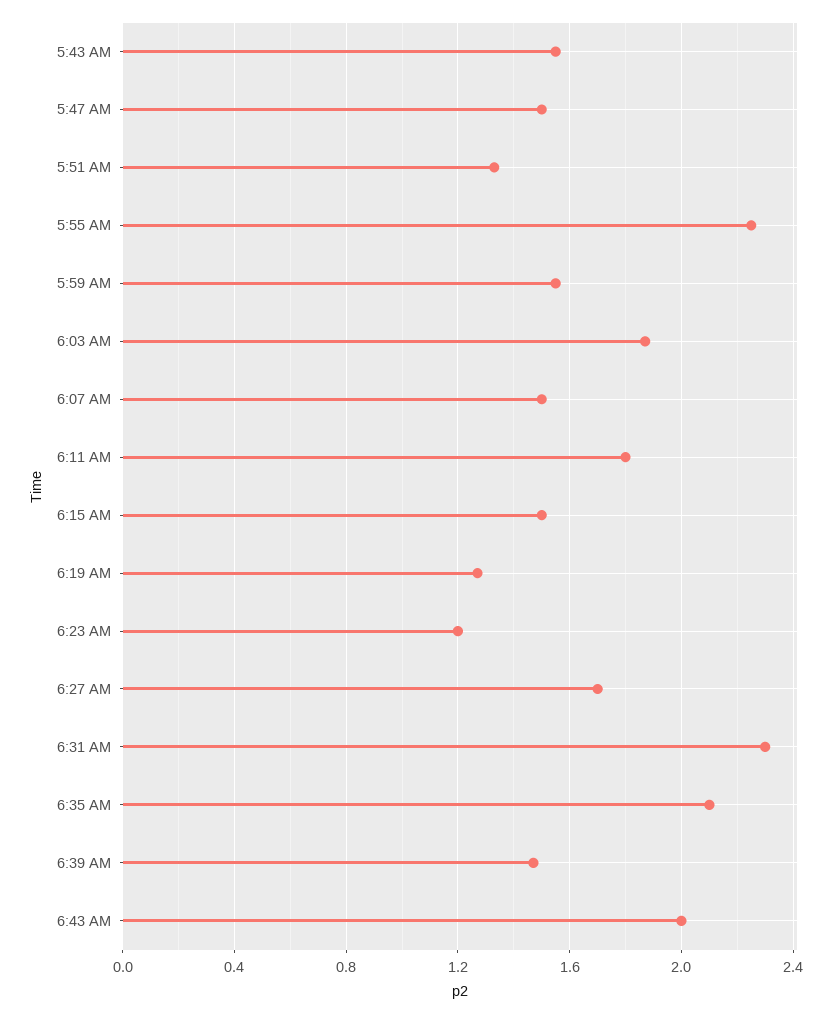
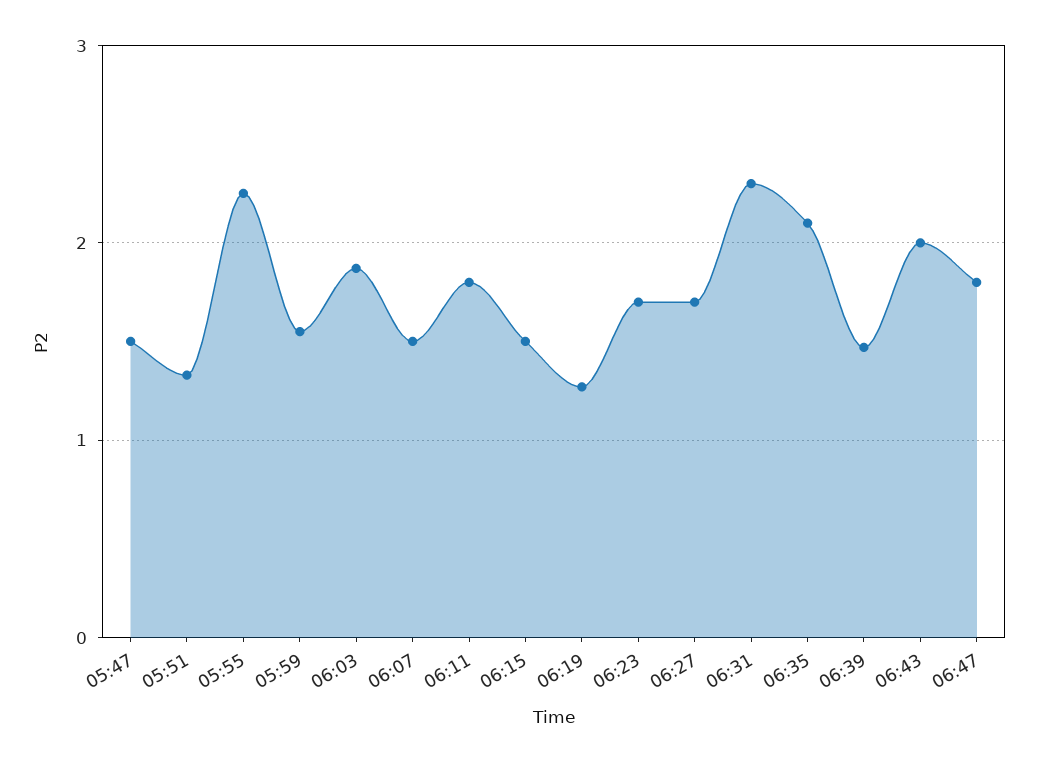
5:43 AM: 1.55 -> none
6:23 AM: 1.2 -> 1.7
06:47: none -> 1.8

